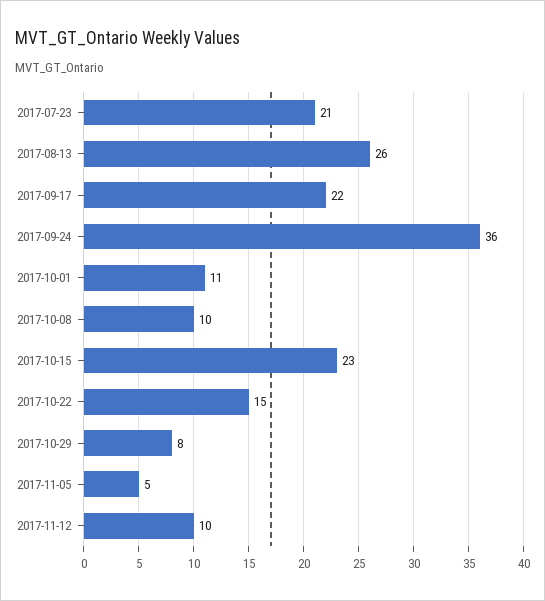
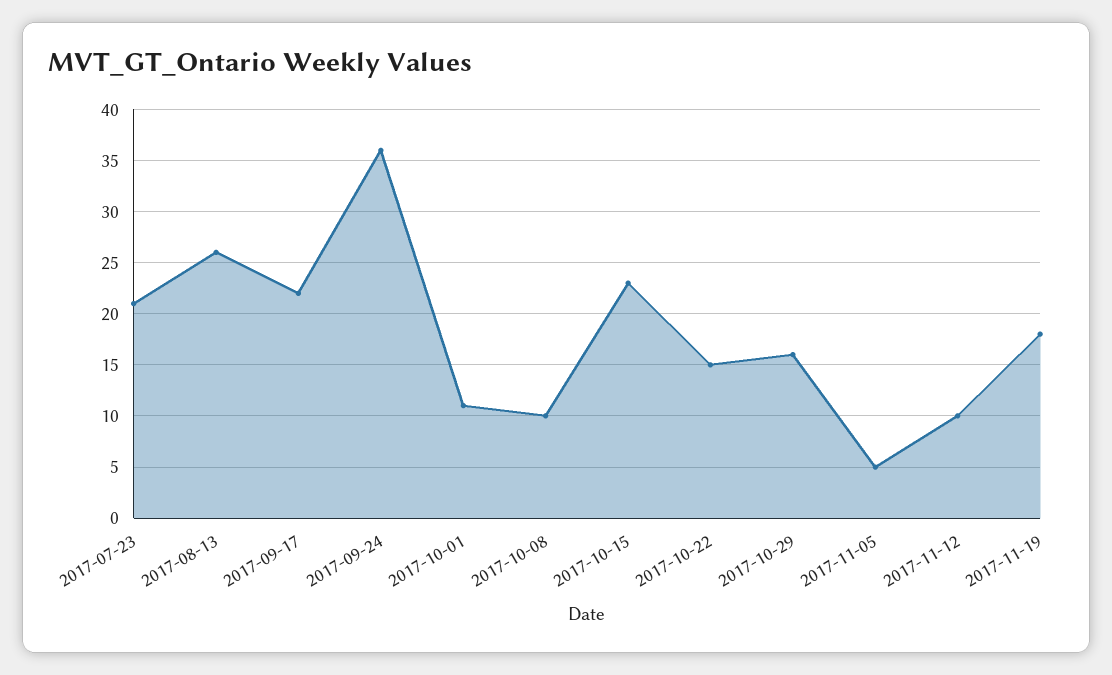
2017-10-29: 8 -> 16
2017-11-19: none -> 18

